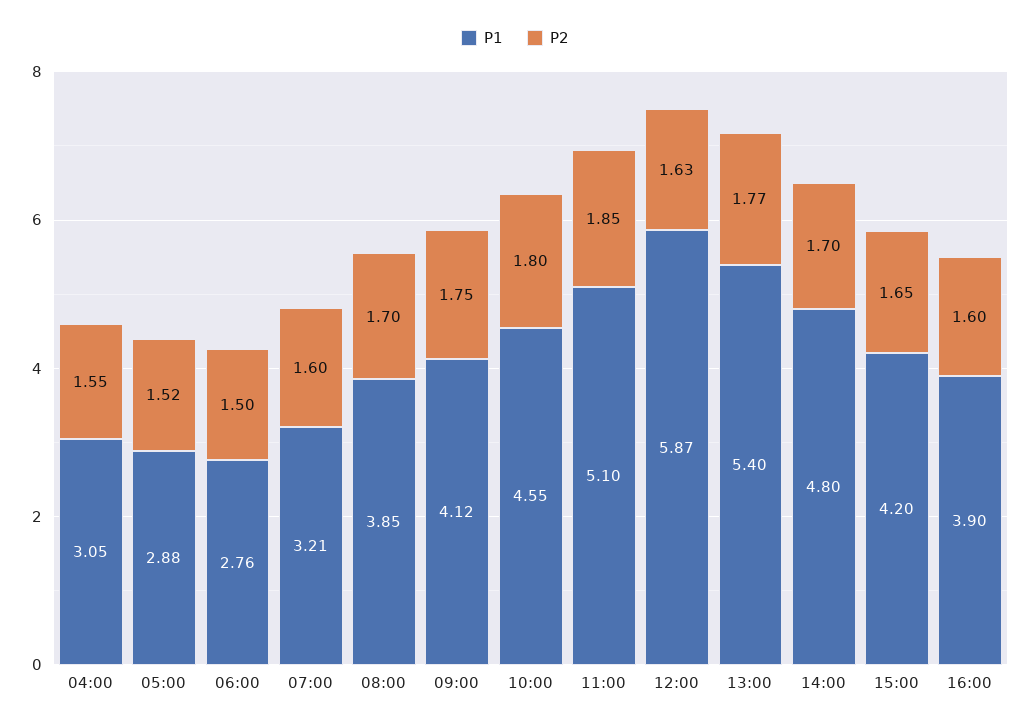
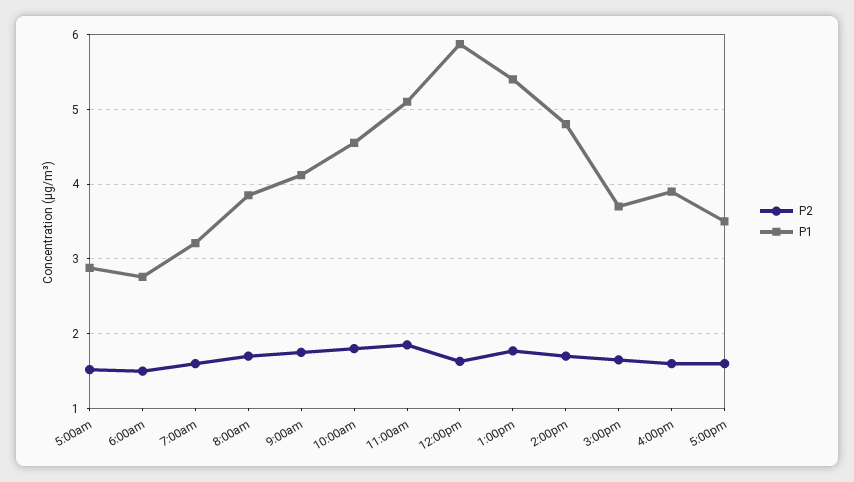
P1, 04:00: 3.05 -> none
P2, 04:00: 1.55 -> none
P1, 15:00: 4.2 -> 3.7
P2, 5:00pm: none -> 1.6
P1, 5:00pm: none -> 3.5

